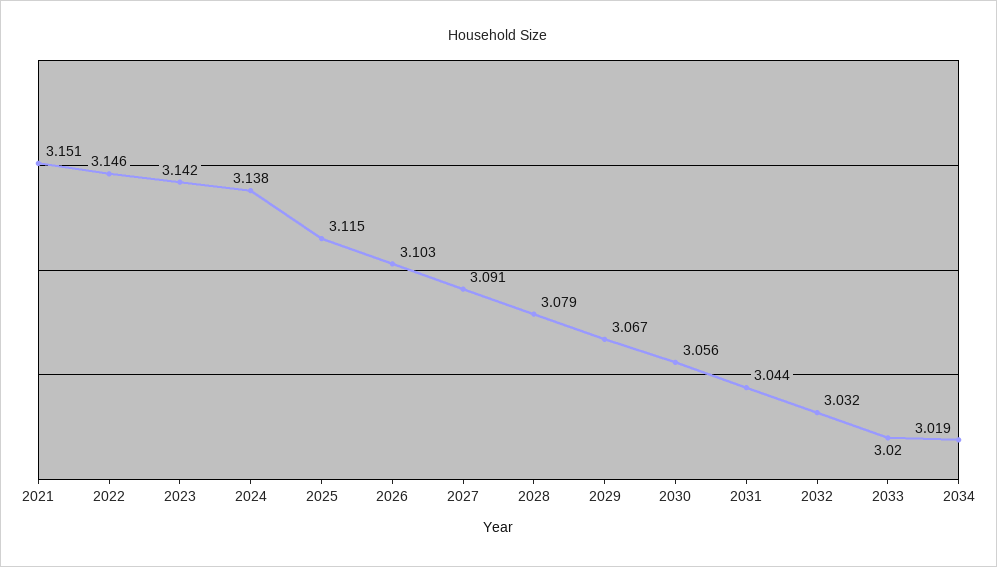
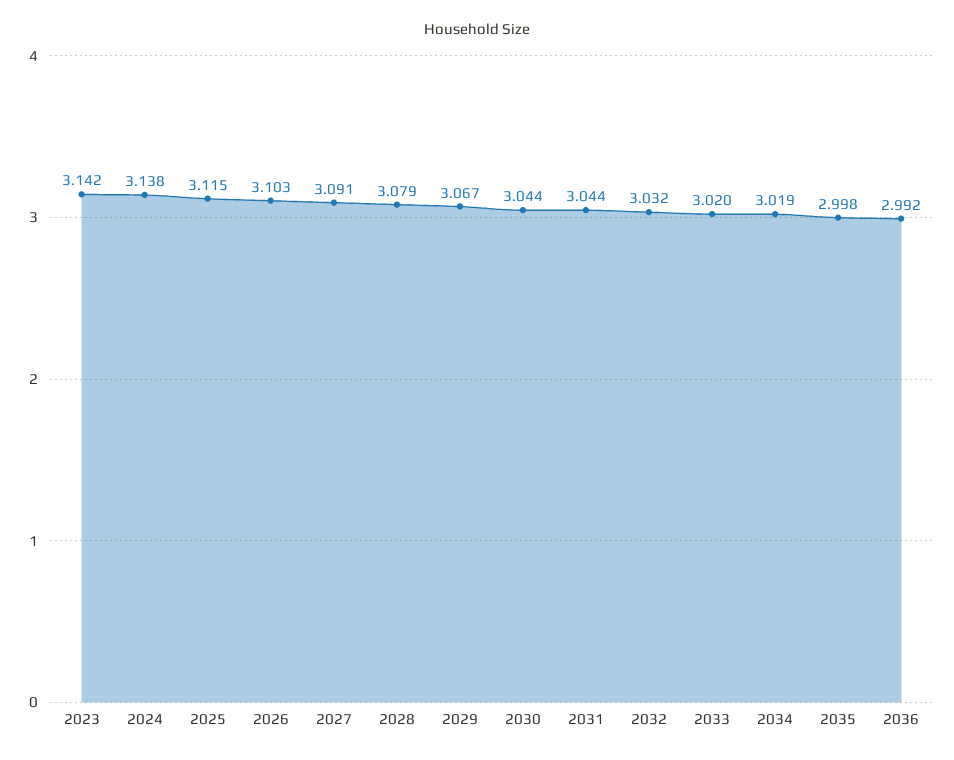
2021: 3.151 -> none
2022: 3.146 -> none
2030: 3.056 -> 3.044
2035: none -> 2.998
2036: none -> 2.992

